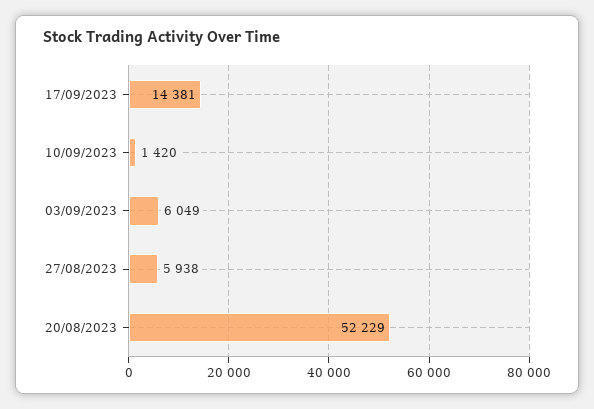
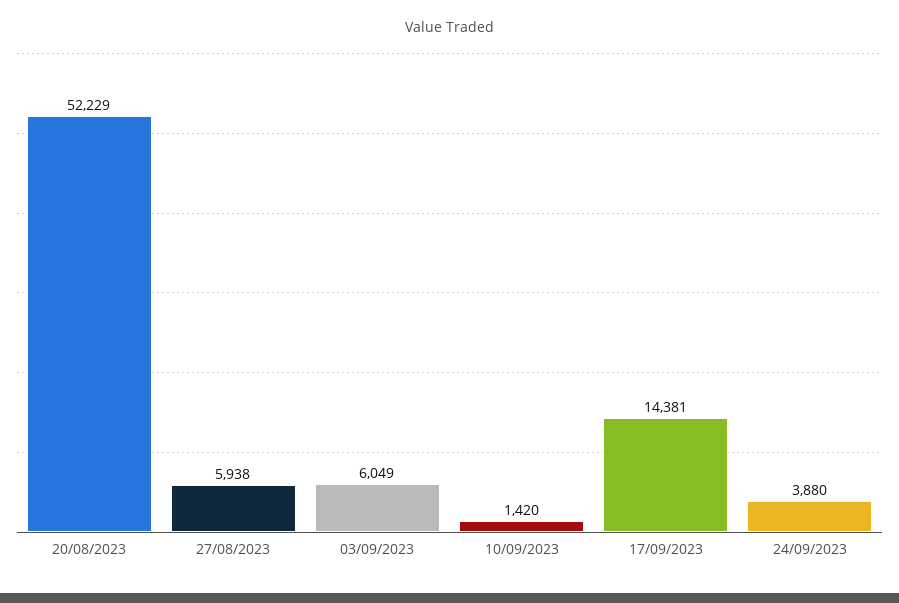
24/09/2023: none -> 3880

